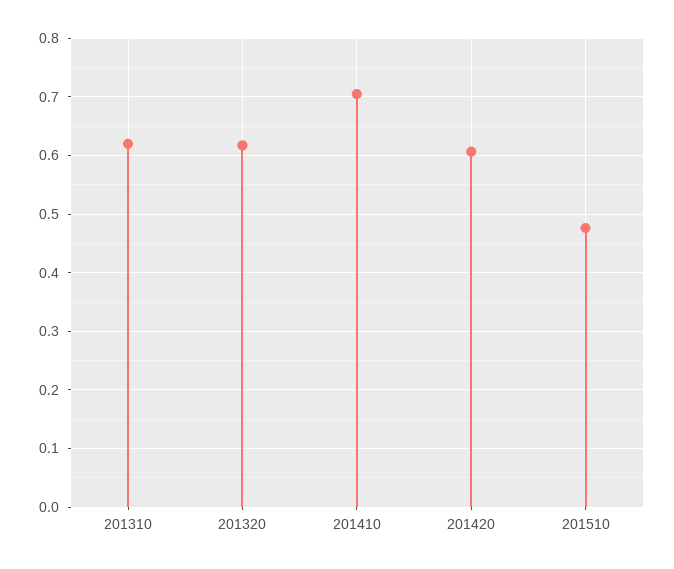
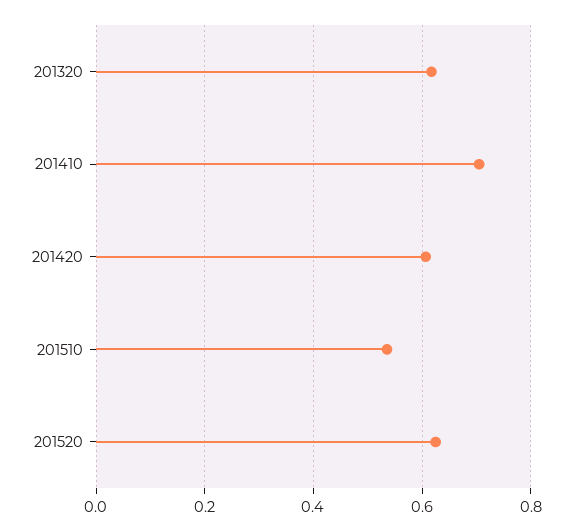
201310: 0.62 -> none
201510: 0.48 -> 0.54
201520: none -> 0.62

